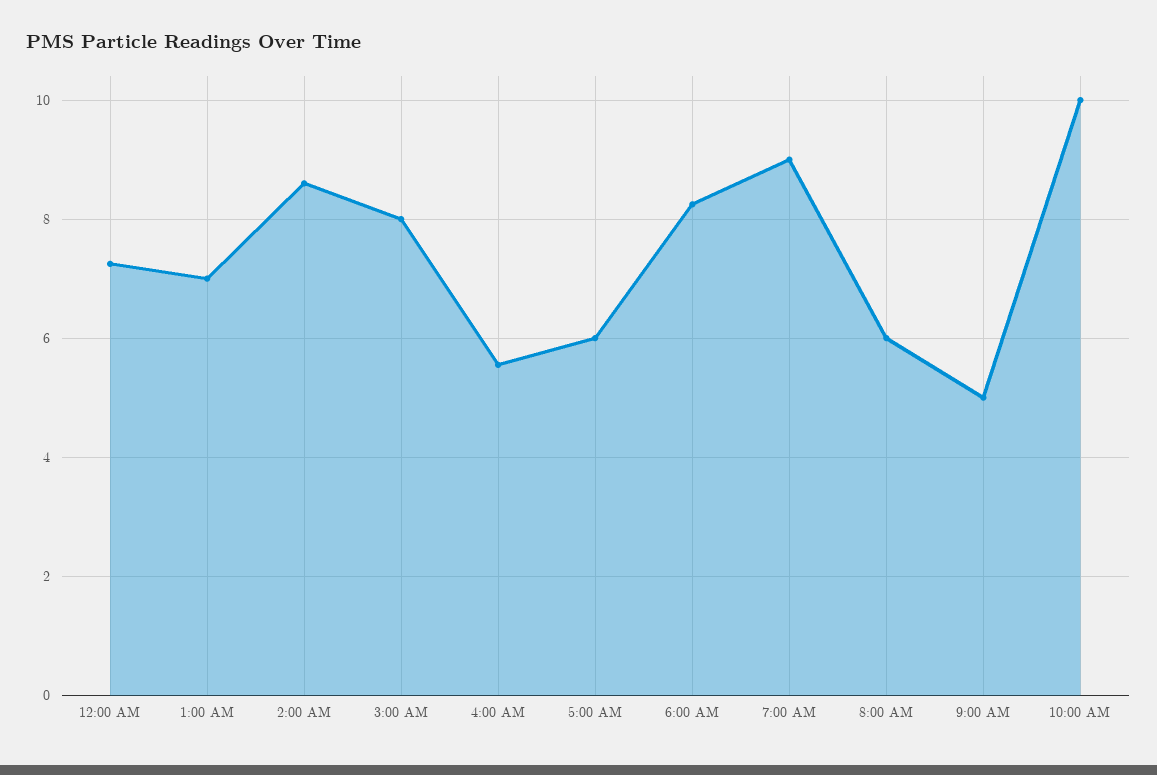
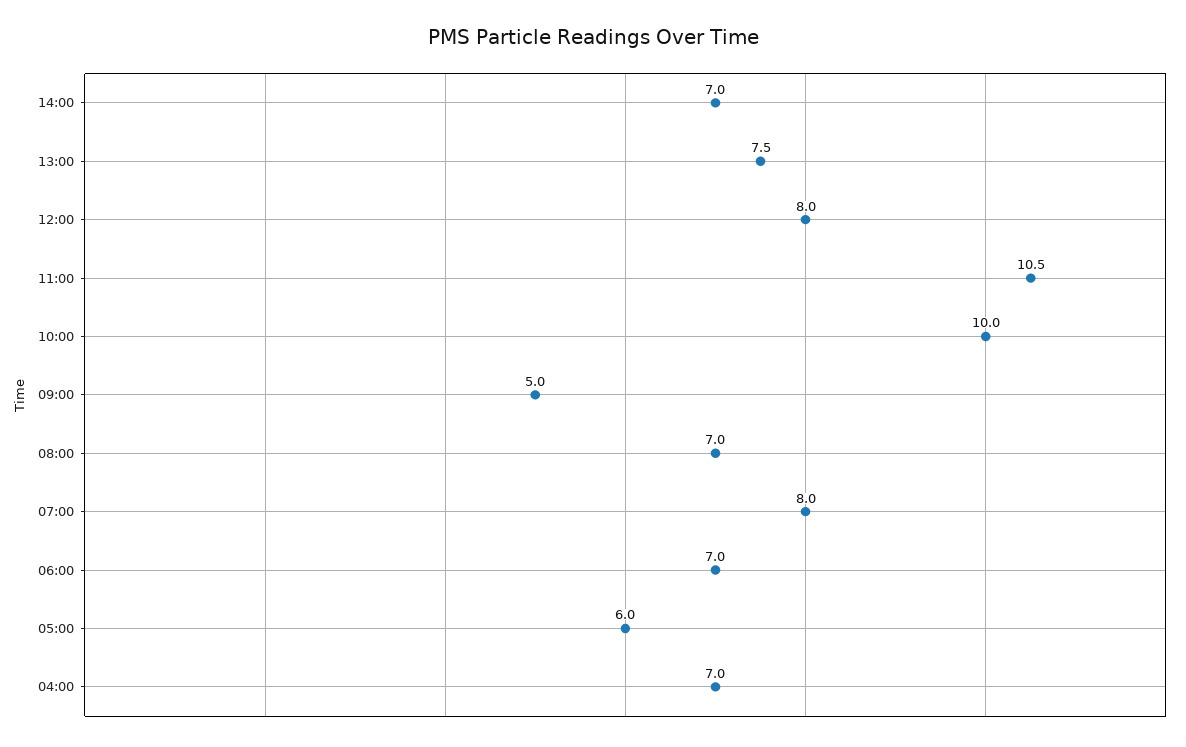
12:00 AM: 7.2 -> none
1:00 AM: 7 -> none
2:00 AM: 8.6 -> none
3:00 AM: 8 -> none
4:00 AM: 5.6 -> 7
6:00 AM: 8.2 -> 7
7:00 AM: 9 -> 8
8:00 AM: 6 -> 7
14:00: none -> 7
13:00: none -> 7.5
12:00: none -> 8
11:00: none -> 10.5

